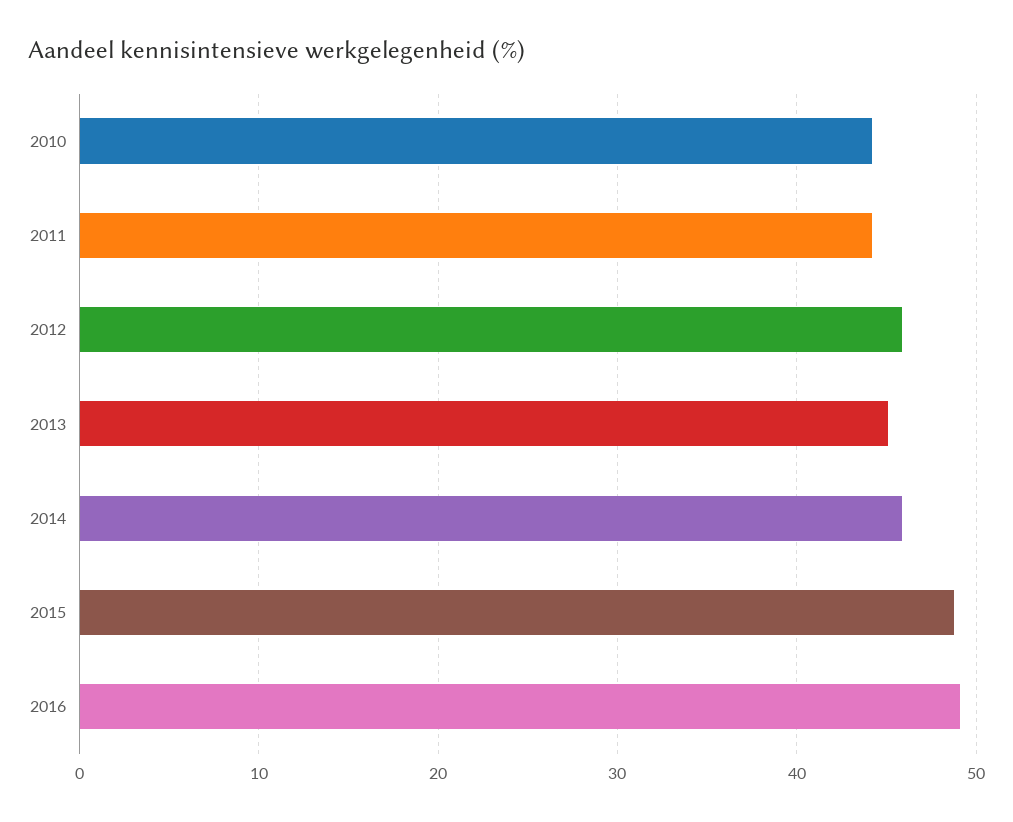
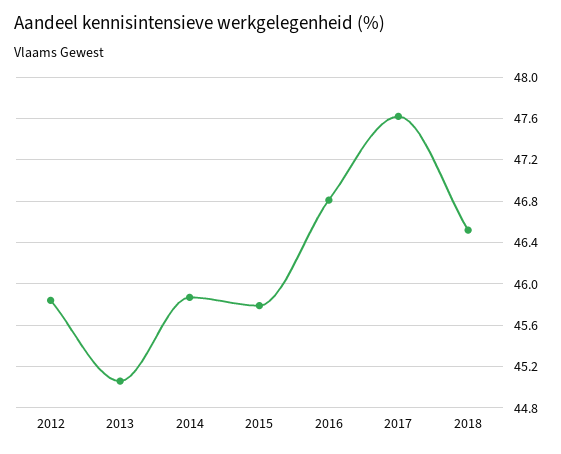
2010: 44 -> none
2011: 44 -> none
2015: 49 -> 45.8
2016: 49 -> 46.8
2017: none -> 47.6
2018: none -> 46.5

